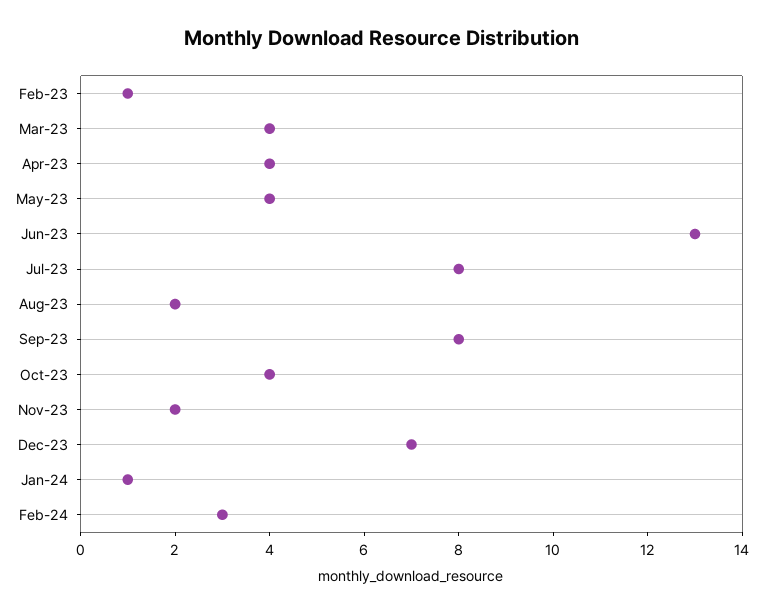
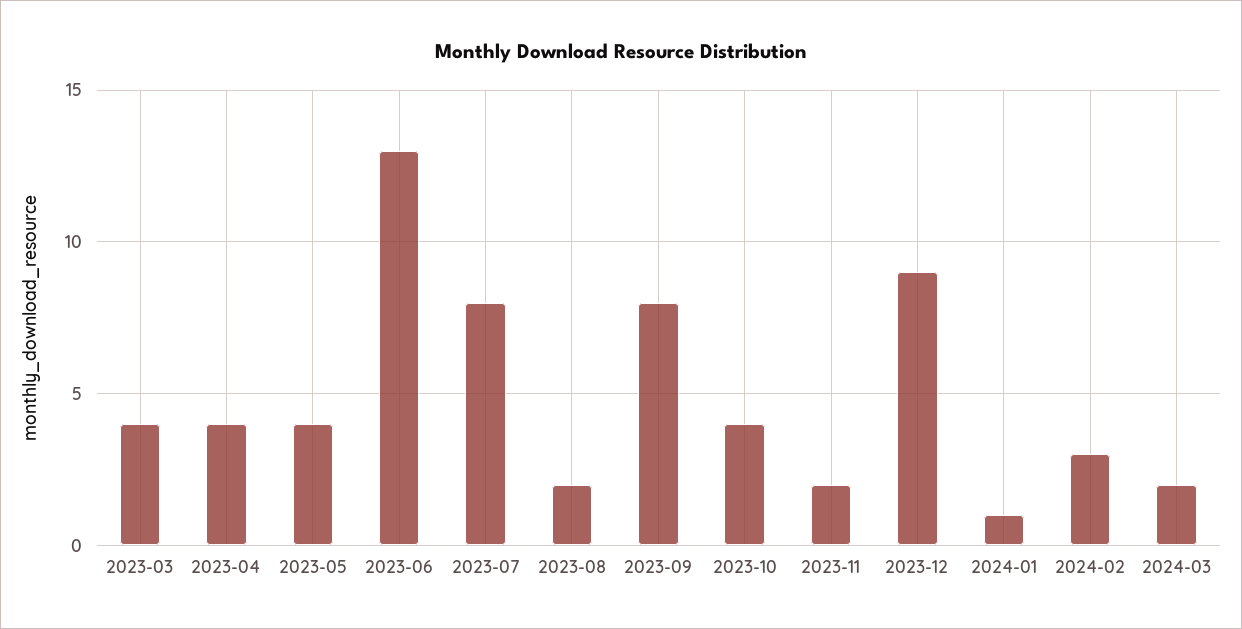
Feb-23: 1 -> none
Dec-23: 7 -> 9
2024-03: none -> 2

